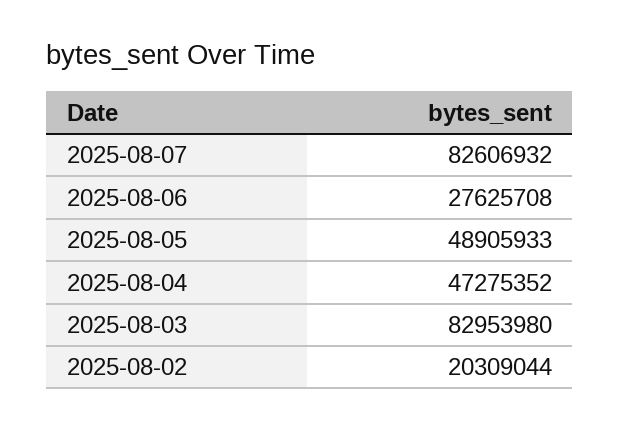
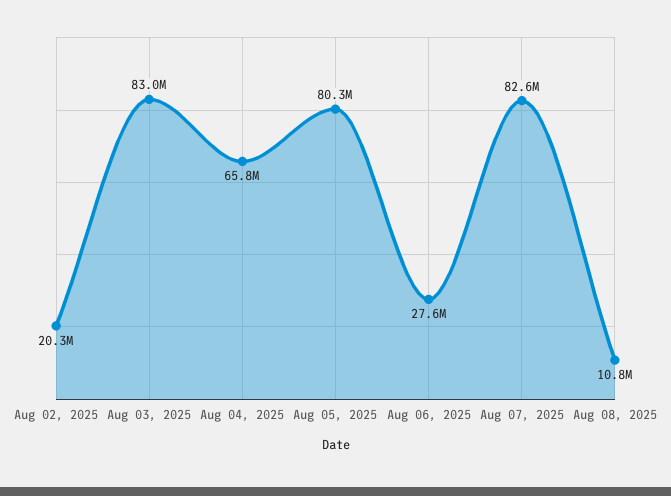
2025-08-05: 48905933 -> 80300000
2025-08-04: 47275352 -> 65800000
Aug 08, 2025: none -> 10800000

